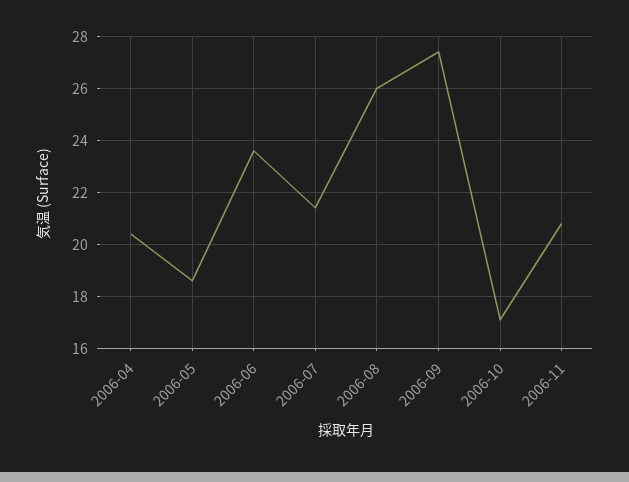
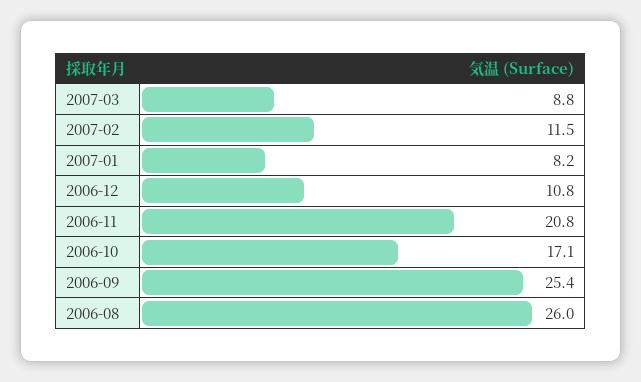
2006-04: 20.5 -> none
2006-05: 18.5 -> none
2006-06: 23.5 -> none
2006-07: 21.5 -> none
2006-09: 27.5 -> 25.4
2007-03: none -> 8.8
2007-02: none -> 11.5
2007-01: none -> 8.2
2006-12: none -> 10.8

